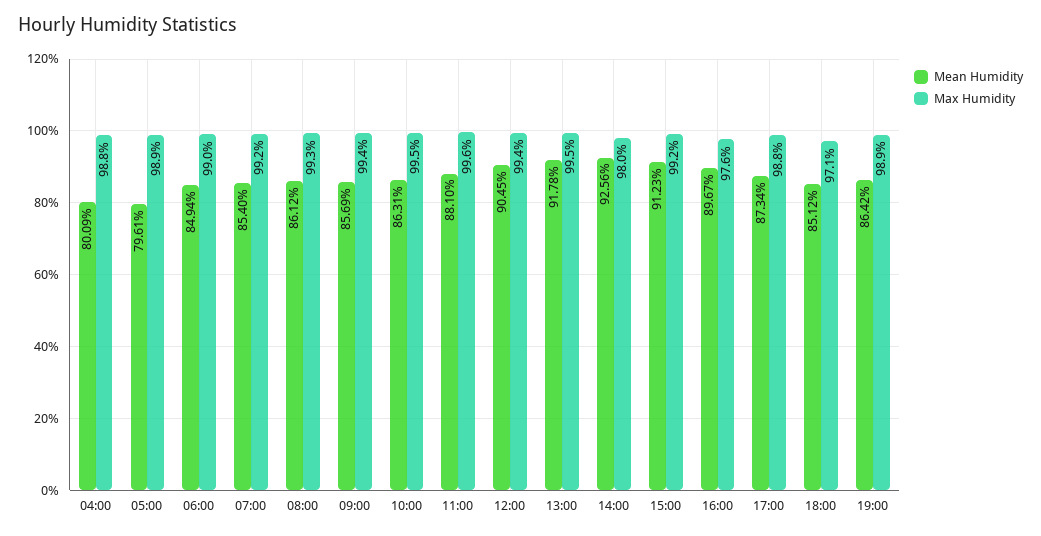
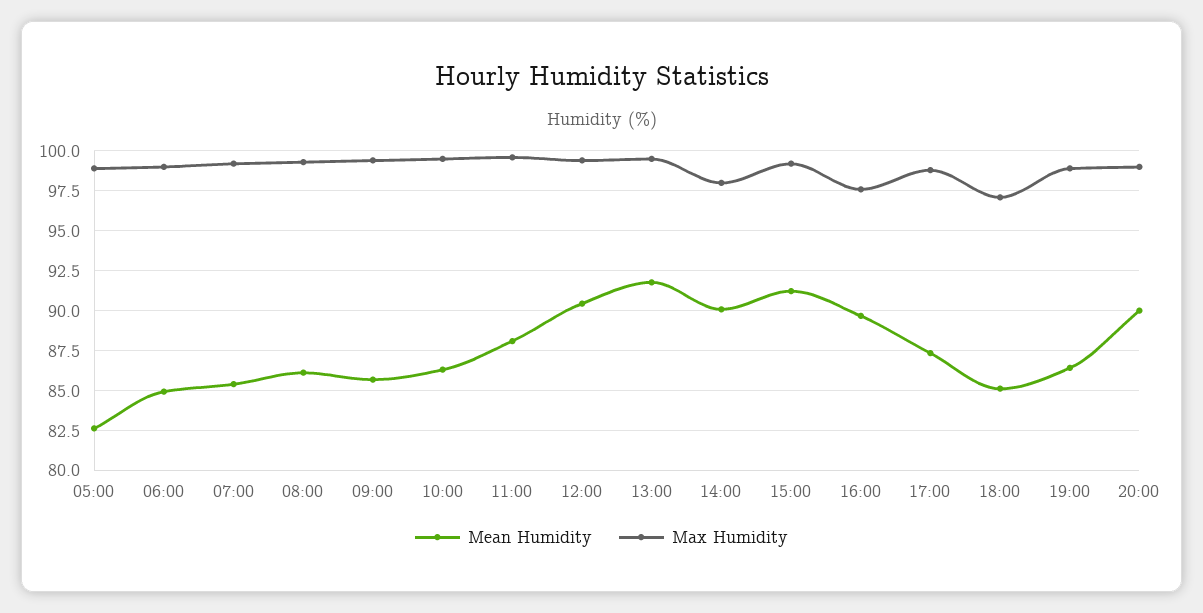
Mean Humidity, 04:00: 80.09 -> none
Max Humidity, 04:00: 98.8 -> none
Mean Humidity, 05:00: 79.61 -> 82.5
Mean Humidity, 14:00: 92.56 -> 90
Mean Humidity, 20:00: none -> 90
Max Humidity, 20:00: none -> 99

